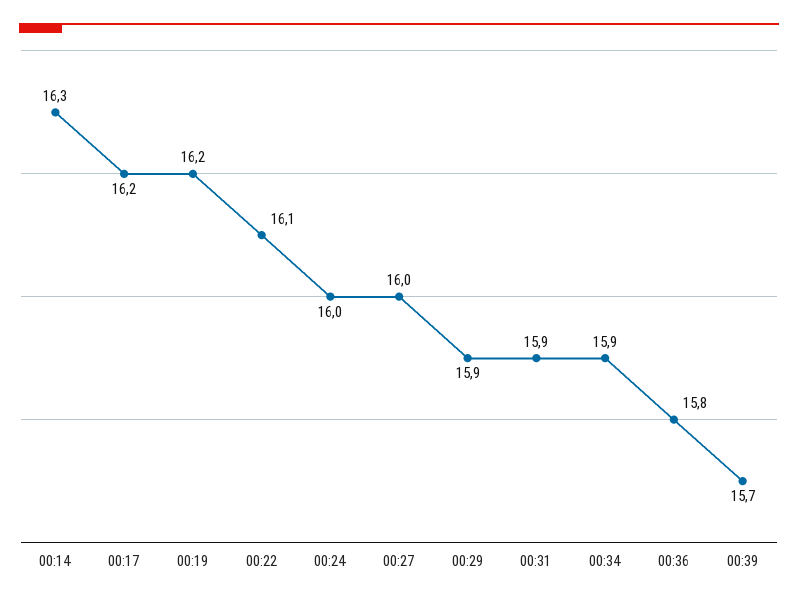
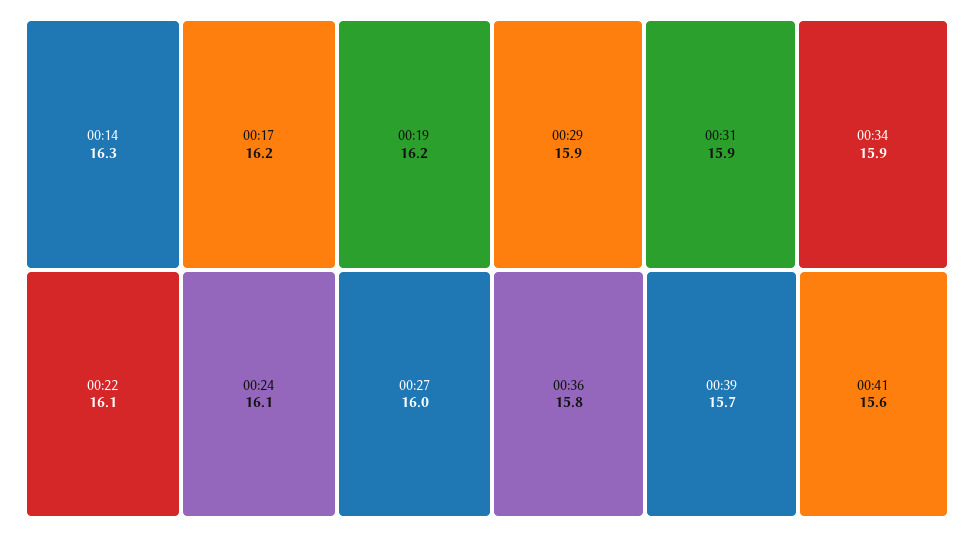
00:24: 16 -> 16.1
00:41: none -> 15.6

